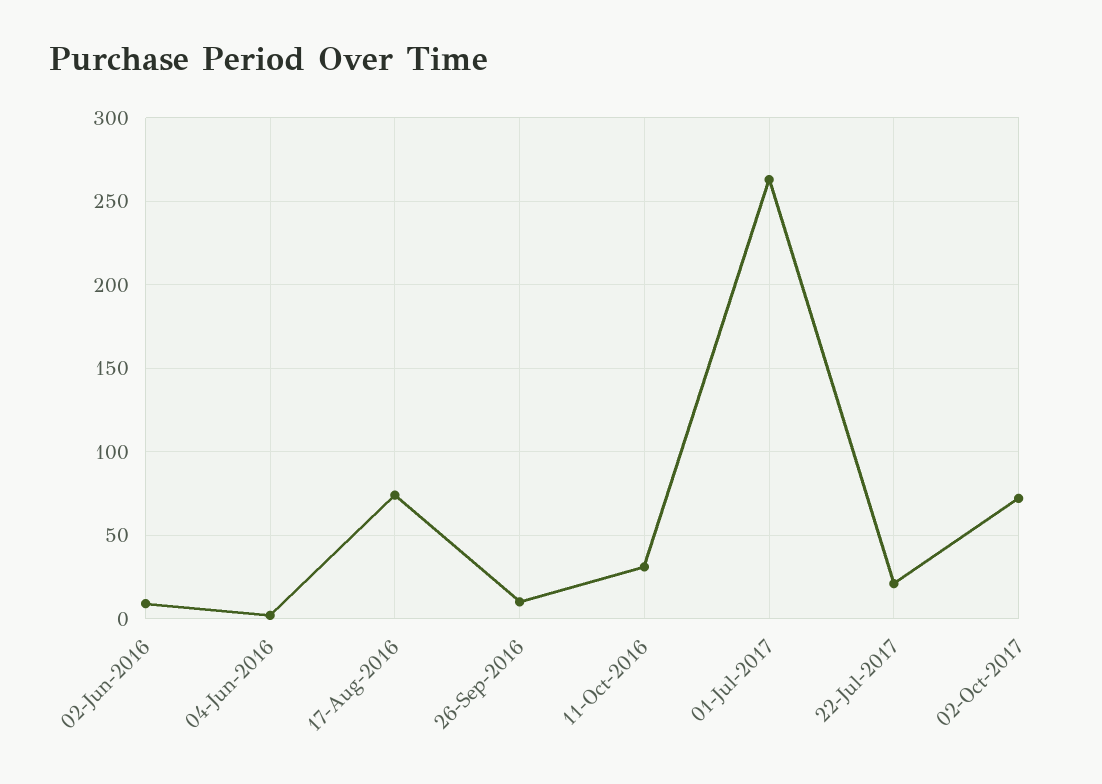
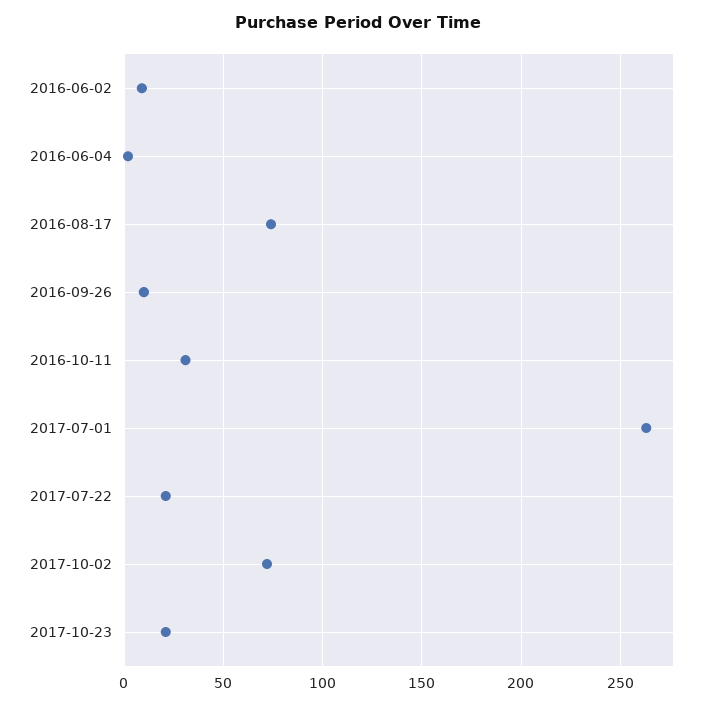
2017-10-23: none -> 20

